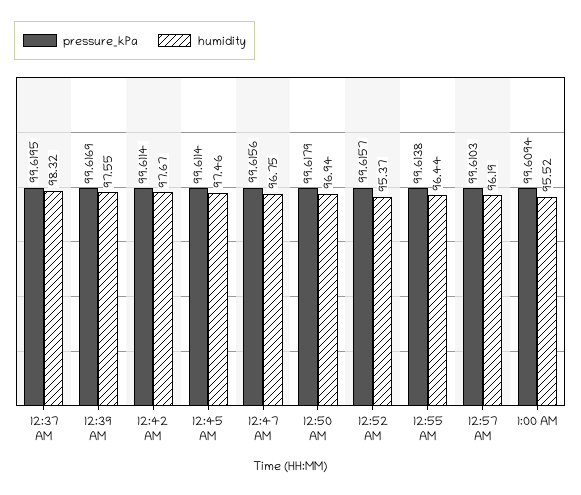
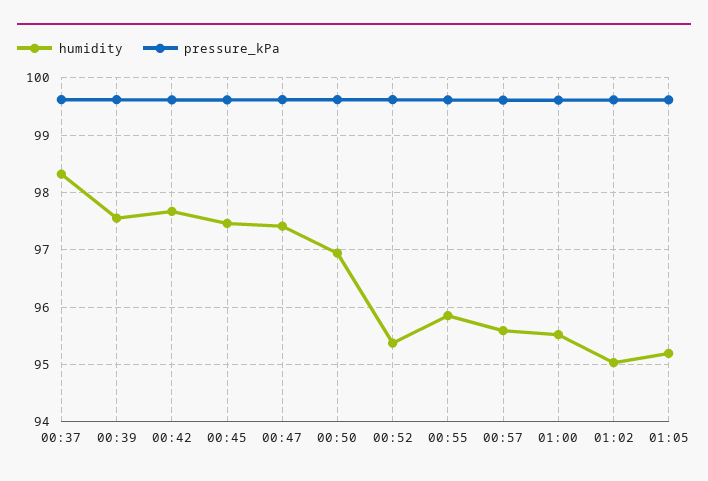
humidity, 12:47 AM: 96.75 -> 97.4
humidity, 12:55 AM: 96.44 -> 95.8
humidity, 12:57 AM: 96.19 -> 95.6
humidity, 01:02: none -> 95
pressure_kPa, 01:02: none -> 99.6
humidity, 01:05: none -> 95.2
pressure_kPa, 01:05: none -> 99.6

